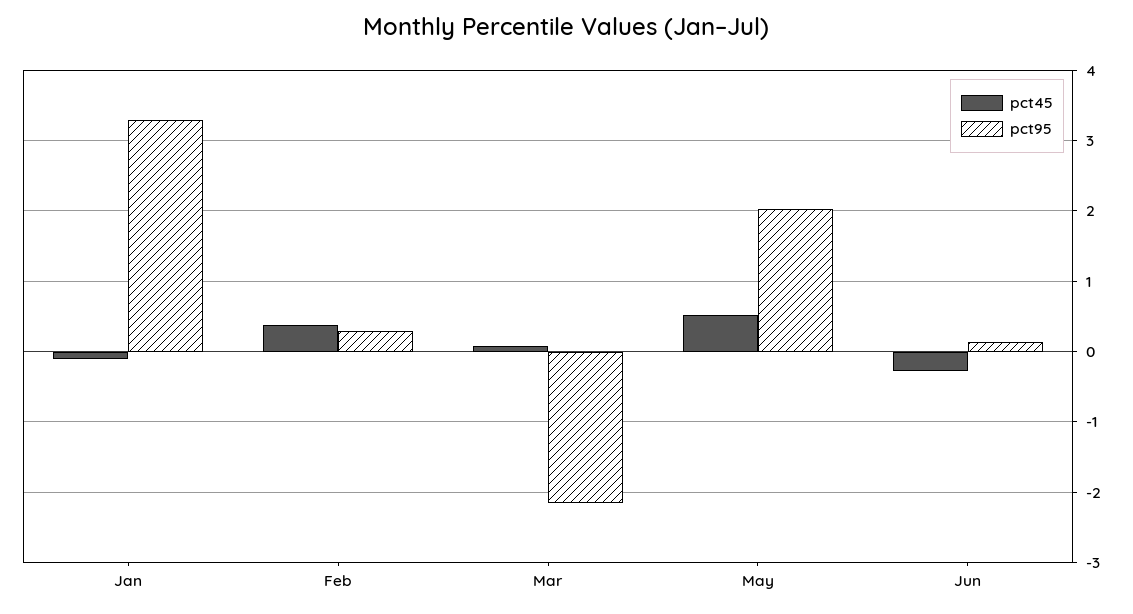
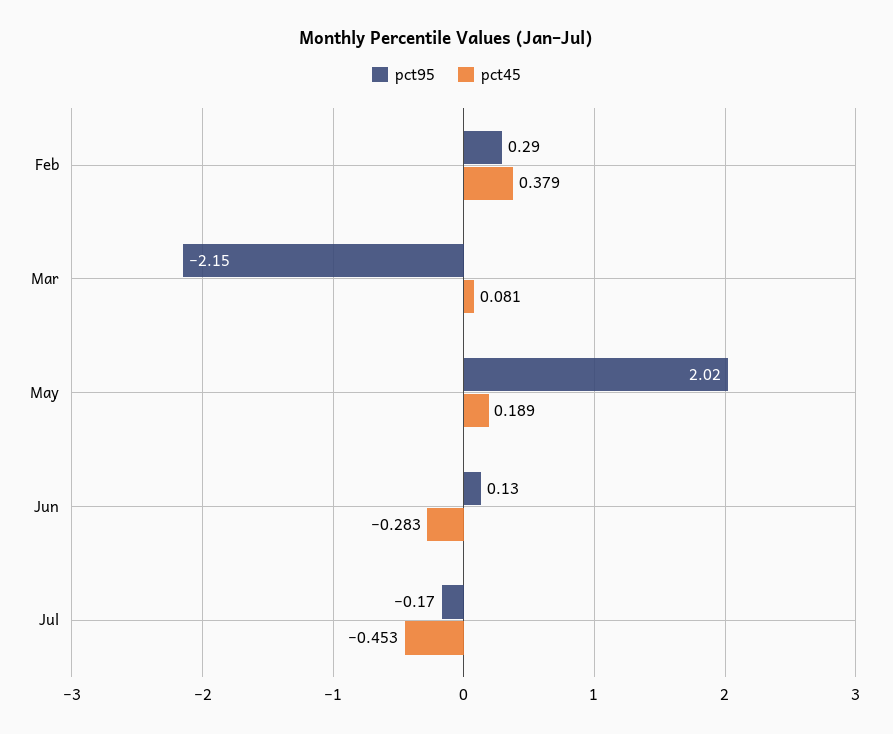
pct45, Jan: -0.1 -> none
pct95, Jan: 3.3 -> none
pct45, May: 0.5 -> 0.189
pct95, Jul: none -> -0.17
pct45, Jul: none -> -0.453

